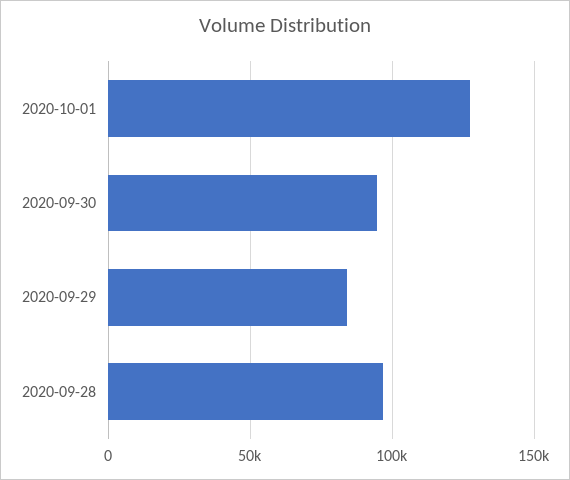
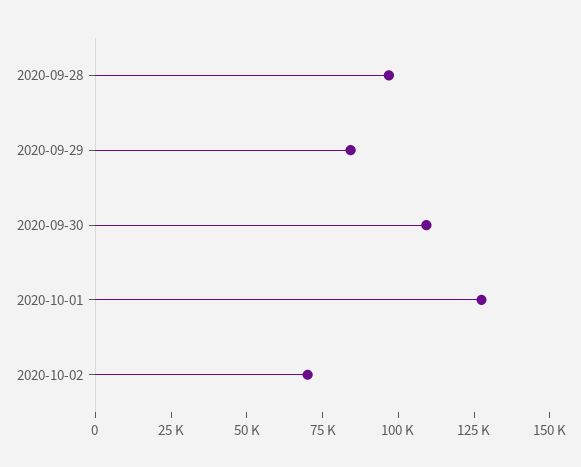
2020-09-30: 95000 -> 110000
2020-10-02: none -> 70000

